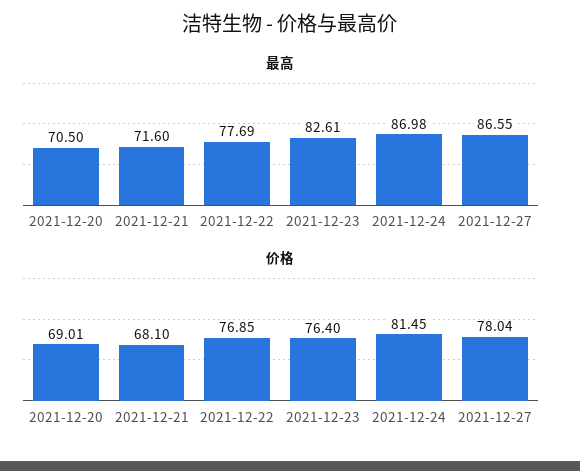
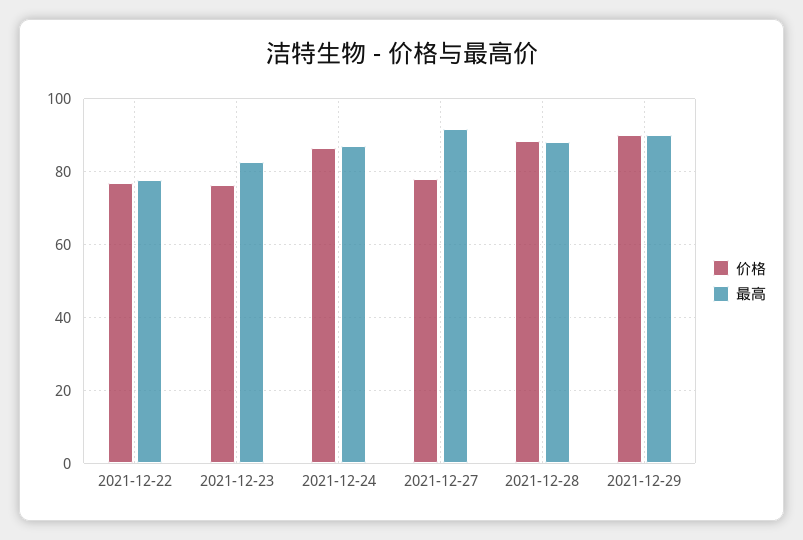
最高, 2021-12-20: 70.5 -> none
最高, 2021-12-21: 71.6 -> none
最高, 2021-12-27: 86.55 -> 92
价格, 2021-12-20: 69.01 -> none
价格, 2021-12-21: 68.1 -> none
价格, 2021-12-24: 81.45 -> 86
价格, 2021-12-28: none -> 88
最高, 2021-12-28: none -> 88
价格, 2021-12-29: none -> 90
最高, 2021-12-29: none -> 90

